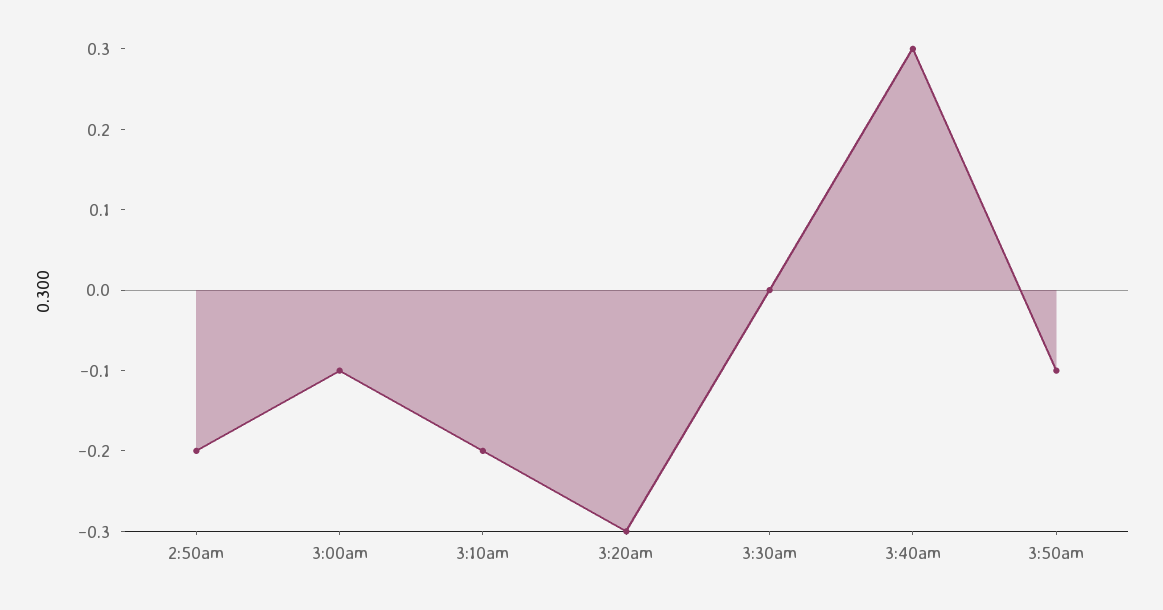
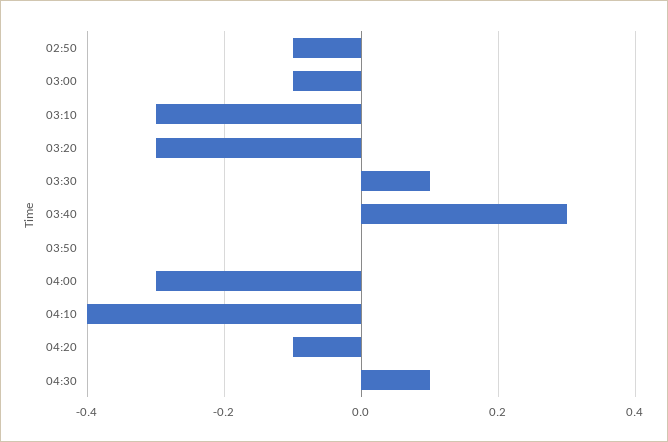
2:50am: -0.2 -> -0.1
3:10am: -0.2 -> -0.3
3:30am: 0 -> 0.1
3:50am: -0.1 -> 0
04:00: none -> -0.3
04:10: none -> -0.4
04:20: none -> -0.1
04:30: none -> 0.1

